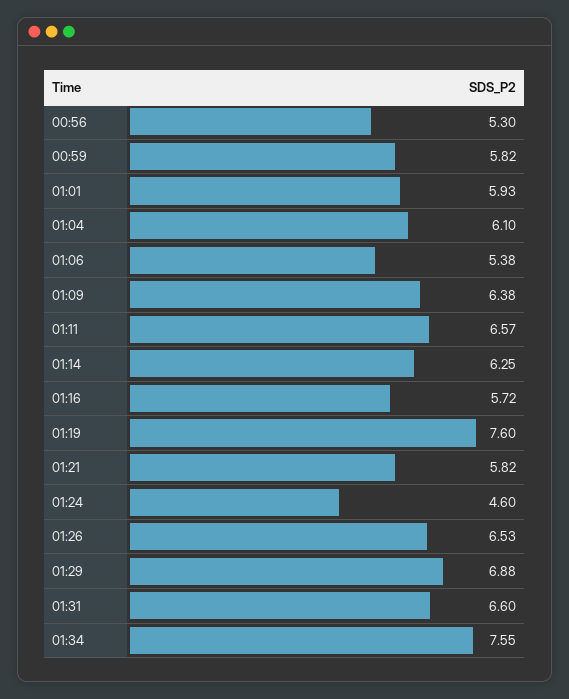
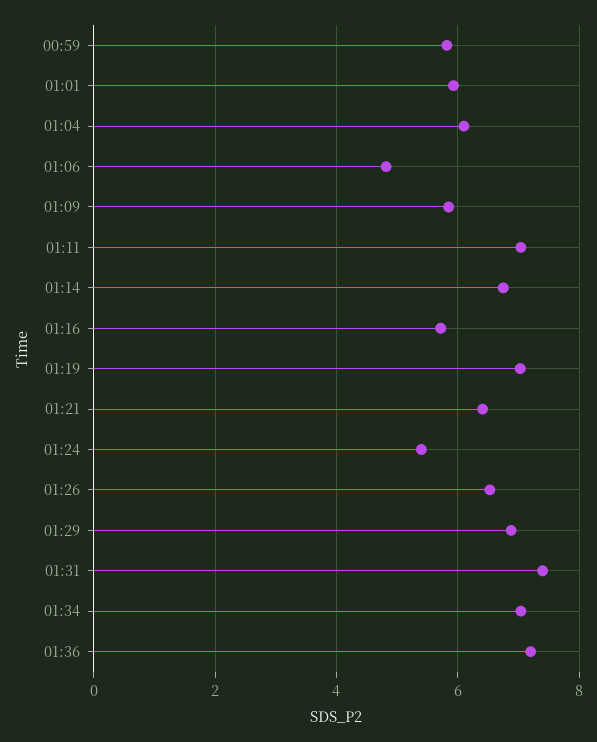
00:56: 5.3 -> none
01:06: 5.38 -> 4.8
01:09: 6.38 -> 5.8
01:11: 6.57 -> 7
01:14: 6.25 -> 6.8
01:19: 7.6 -> 7
01:21: 5.82 -> 6.4
01:24: 4.6 -> 5.4
01:31: 6.6 -> 7.4
01:34: 7.55 -> 7
01:36: none -> 7.2

